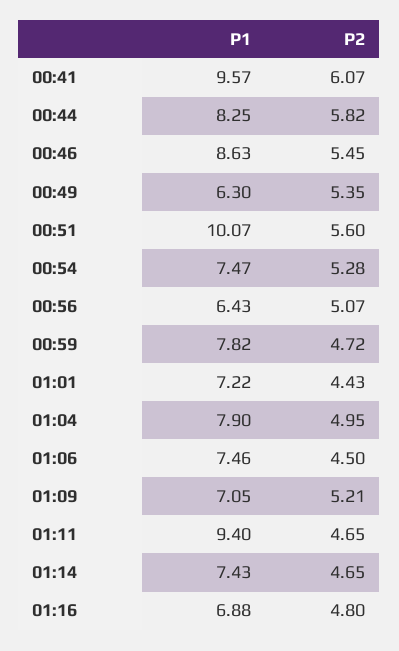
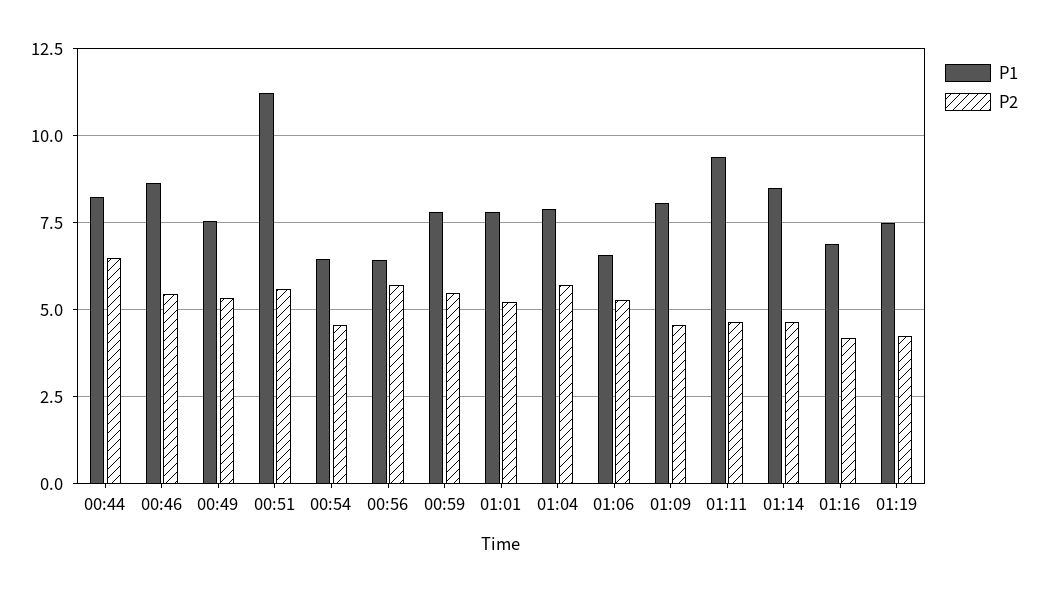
P1, 00:41: 9.57 -> none
P2, 00:41: 6.07 -> none
P2, 00:44: 5.82 -> 6.5
P1, 00:49: 6.3 -> 7.5
P1, 00:51: 10.07 -> 11.25
P1, 00:54: 7.47 -> 6.5
P2, 00:54: 5.28 -> 4.5
P2, 00:56: 5.07 -> 5.75
P2, 00:59: 4.72 -> 5.5
P1, 01:01: 7.22 -> 7.75
P2, 01:01: 4.43 -> 5.25
P2, 01:04: 4.95 -> 5.75
P1, 01:06: 7.46 -> 6.5
P2, 01:06: 4.5 -> 5.25
P1, 01:09: 7.05 -> 8
P2, 01:09: 5.21 -> 4.5
P1, 01:14: 7.43 -> 8.5
P2, 01:16: 4.8 -> 4.25
P1, 01:19: none -> 7.5
P2, 01:19: none -> 4.25

